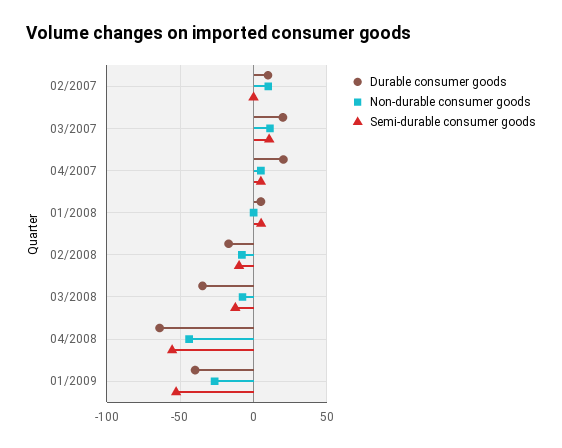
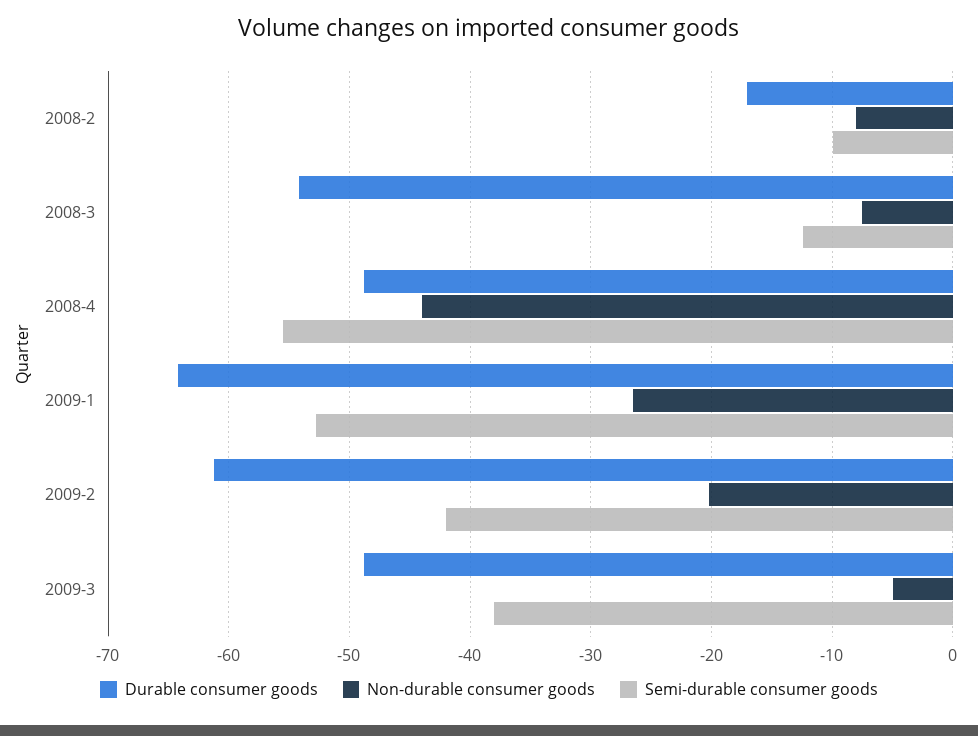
Durable consumer goods, 02/2007: 10 -> none
Non-durable consumer goods, 02/2007: 10 -> none
Semi-durable consumer goods, 02/2007: 0 -> none
Durable consumer goods, 03/2007: 20 -> none
Non-durable consumer goods, 03/2007: 10 -> none
Semi-durable consumer goods, 03/2007: 10 -> none
Durable consumer goods, 04/2007: 20 -> none
Non-durable consumer goods, 04/2007: 5 -> none
Semi-durable consumer goods, 04/2007: 5 -> none
Durable consumer goods, 01/2008: 5 -> none
Non-durable consumer goods, 01/2008: 0 -> none
Semi-durable consumer goods, 01/2008: 5 -> none
Durable consumer goods, 03/2008: -35 -> -54
Durable consumer goods, 04/2008: -65 -> -49
Durable consumer goods, 01/2009: -40 -> -64
Durable consumer goods, 2009-2: none -> -61
Non-durable consumer goods, 2009-2: none -> -20
Semi-durable consumer goods, 2009-2: none -> -42
Durable consumer goods, 2009-3: none -> -49
Non-durable consumer goods, 2009-3: none -> -5
Semi-durable consumer goods, 2009-3: none -> -38

